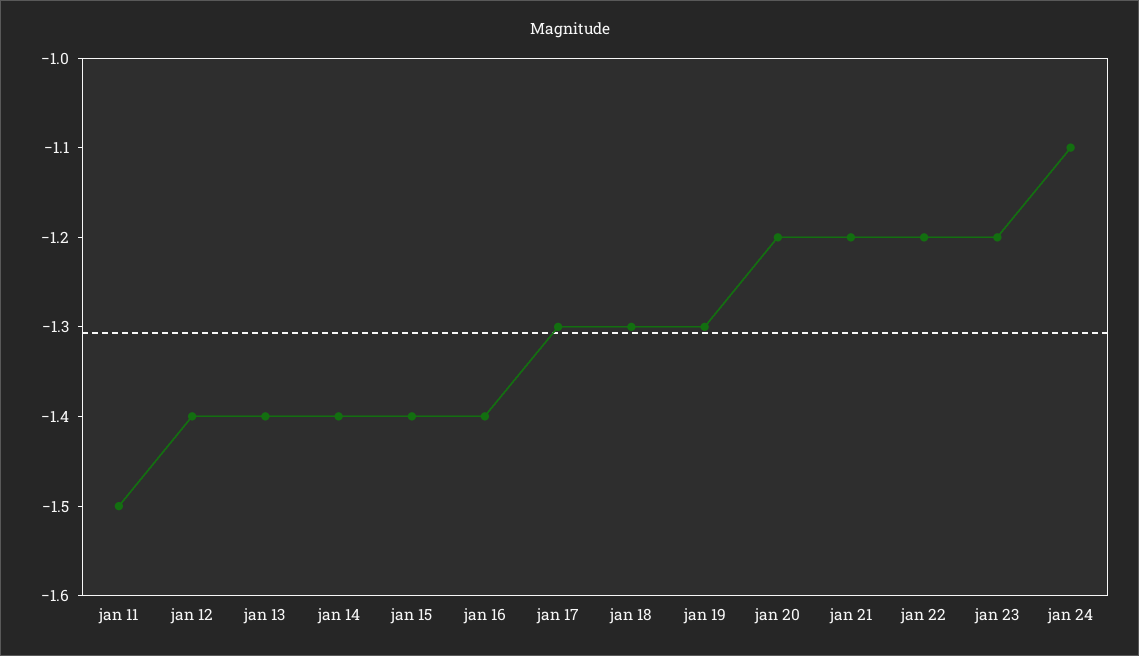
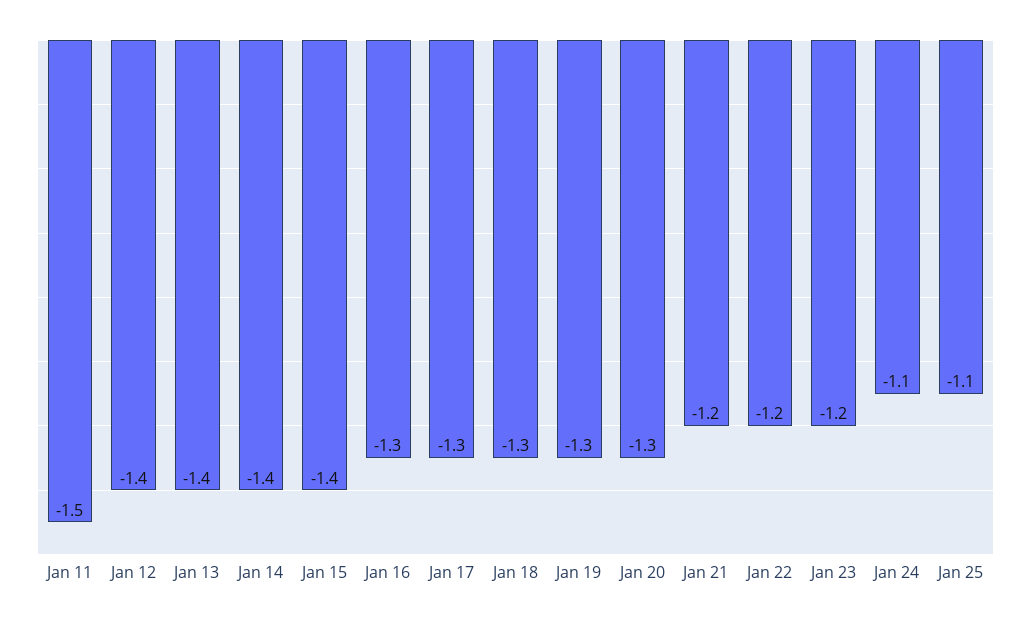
jan 16: -1.4 -> -1.3
jan 20: -1.2 -> -1.3
Jan 25: none -> -1.1

